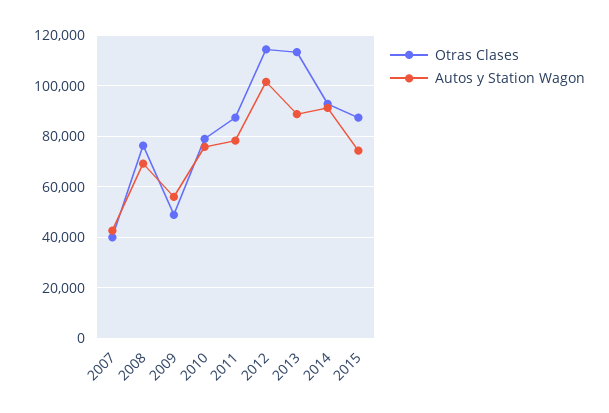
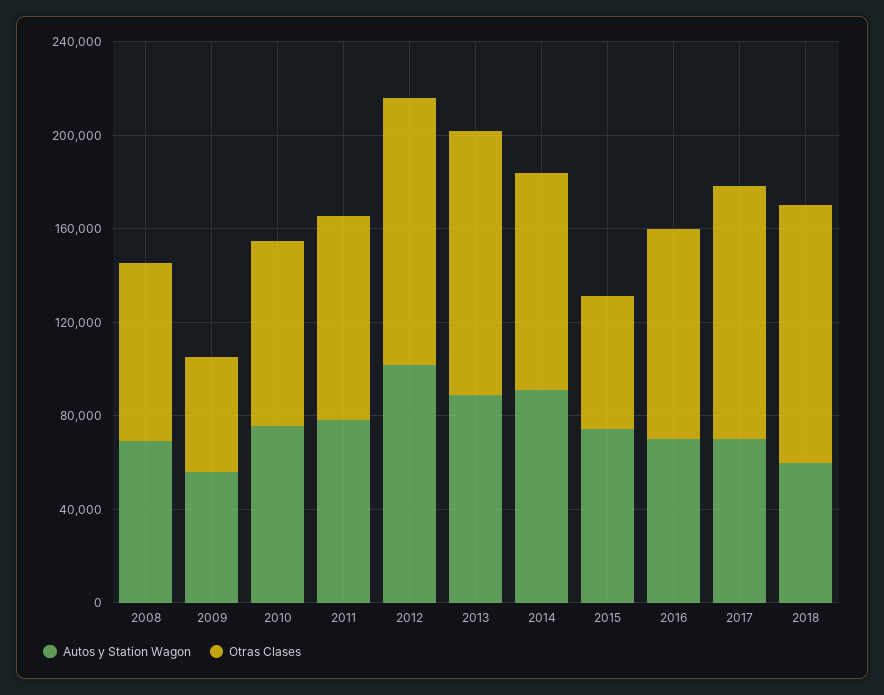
Otras Clases, 2007: 40000 -> none
Autos y Station Wagon, 2007: 42500 -> none
Otras Clases, 2015: 87500 -> 60000
Autos y Station Wagon, 2016: none -> 70000
Otras Clases, 2016: none -> 90000
Autos y Station Wagon, 2017: none -> 70000
Otras Clases, 2017: none -> 110000
Autos y Station Wagon, 2018: none -> 60000
Otras Clases, 2018: none -> 110000

